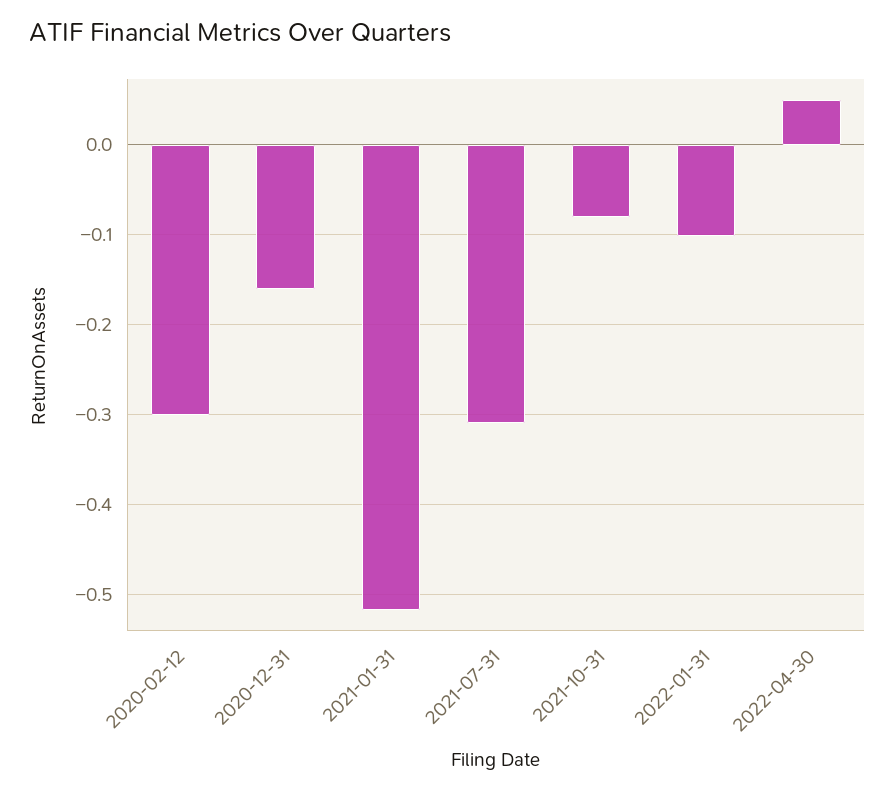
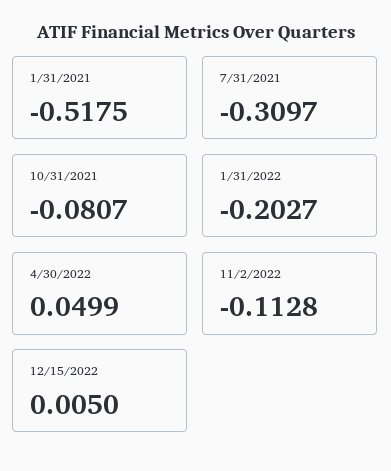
2020-02-12: -0.3 -> none
2020-12-31: -0.16 -> none
2022-01-31: -0.1 -> -0.2027
11/2/2022: none -> -0.1128
12/15/2022: none -> 0.005

